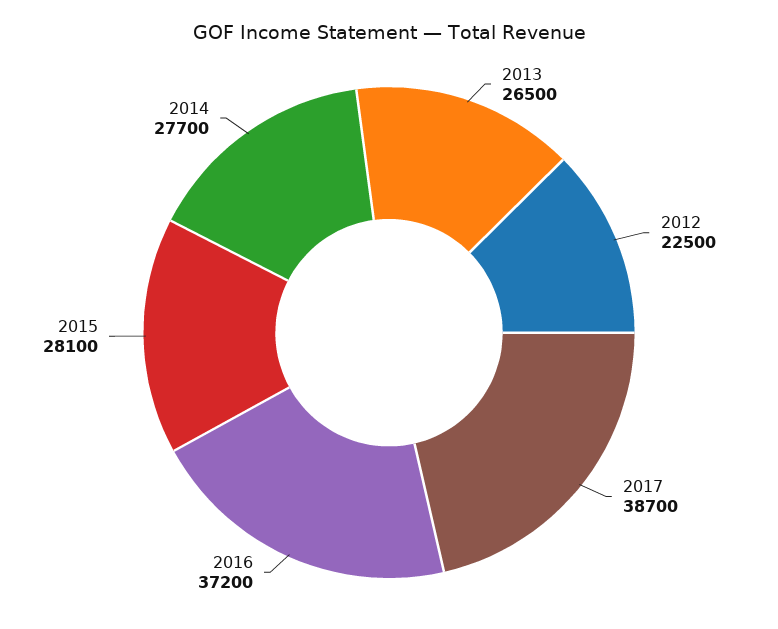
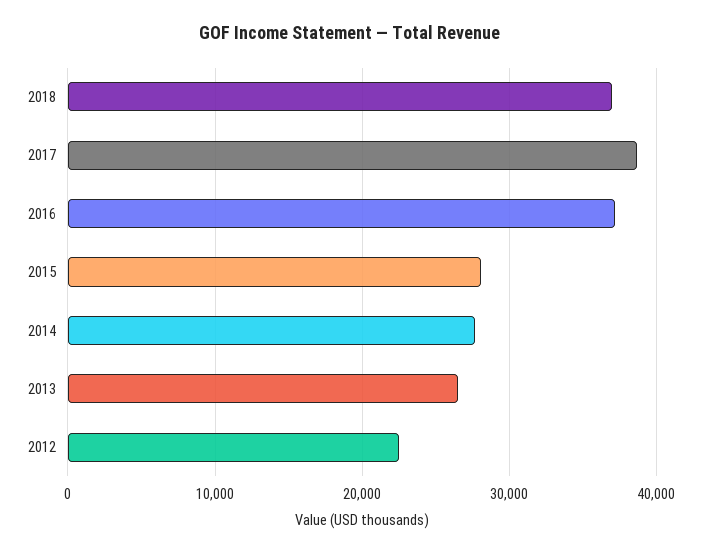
2018: none -> 37000

